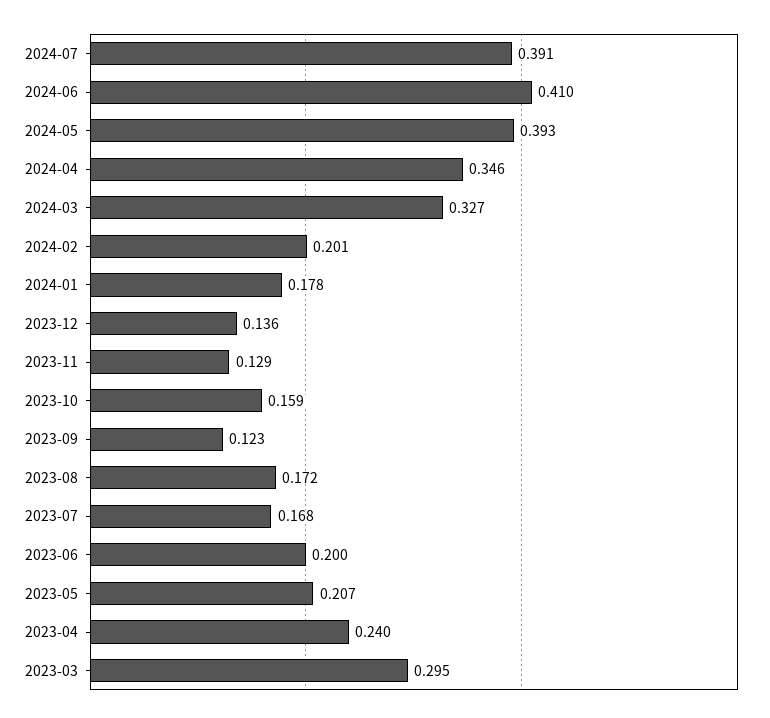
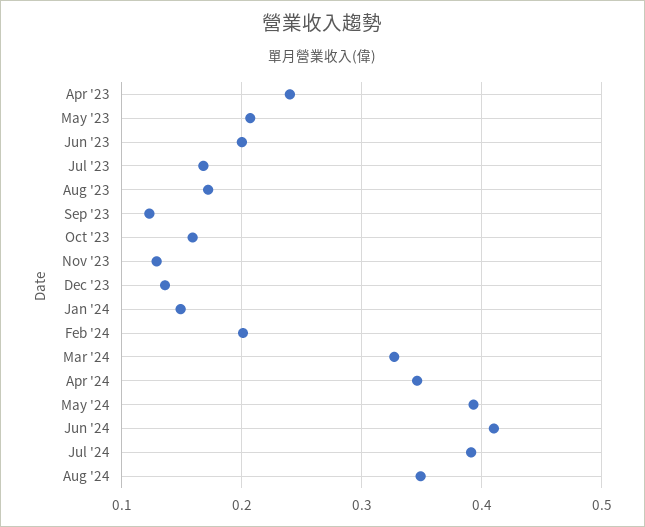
2024-01: 0.178 -> 0.15
2023-03: 0.295 -> none
Aug '24: none -> 0.35

